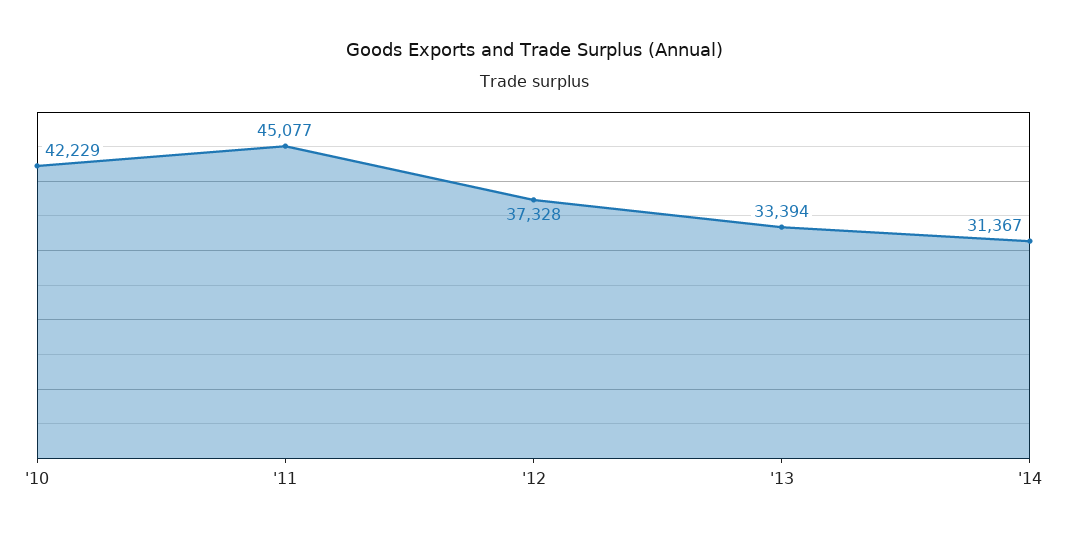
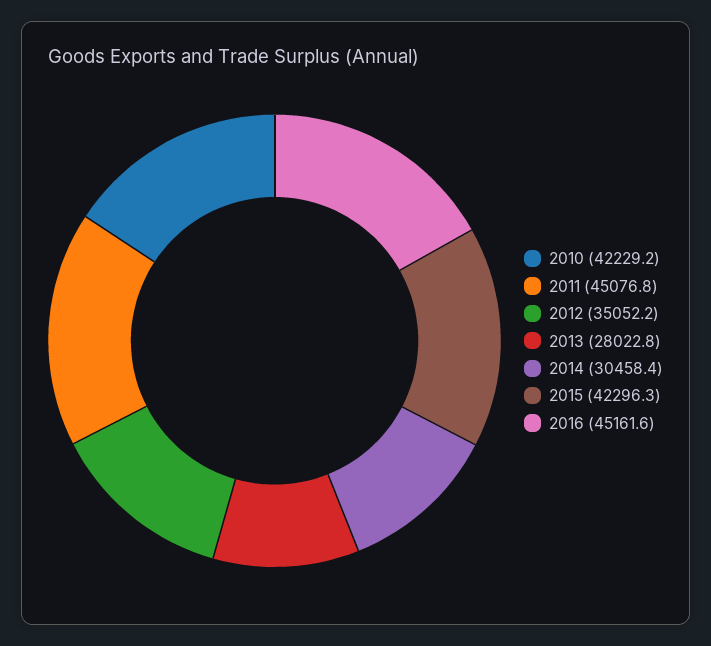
'12: 37328 -> 35052.2
'13: 33394 -> 28022.8
'14: 31367 -> 30458.4
2015: none -> 42296.3
2016: none -> 45161.6

